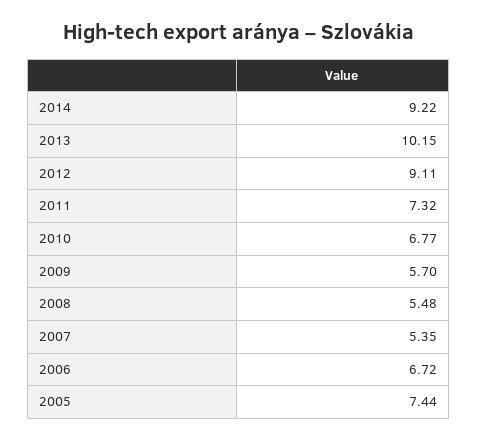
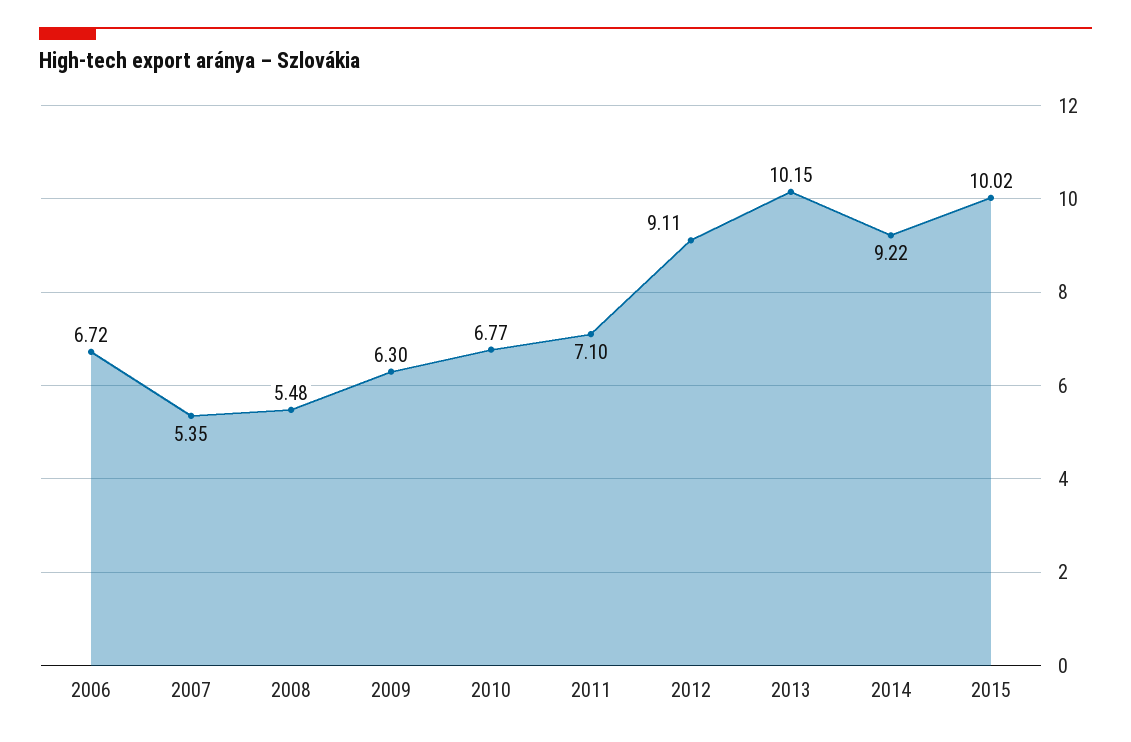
2011: 7.32 -> 7.1
2009: 5.7 -> 6.3
2005: 7.44 -> none
2015: none -> 10.02

